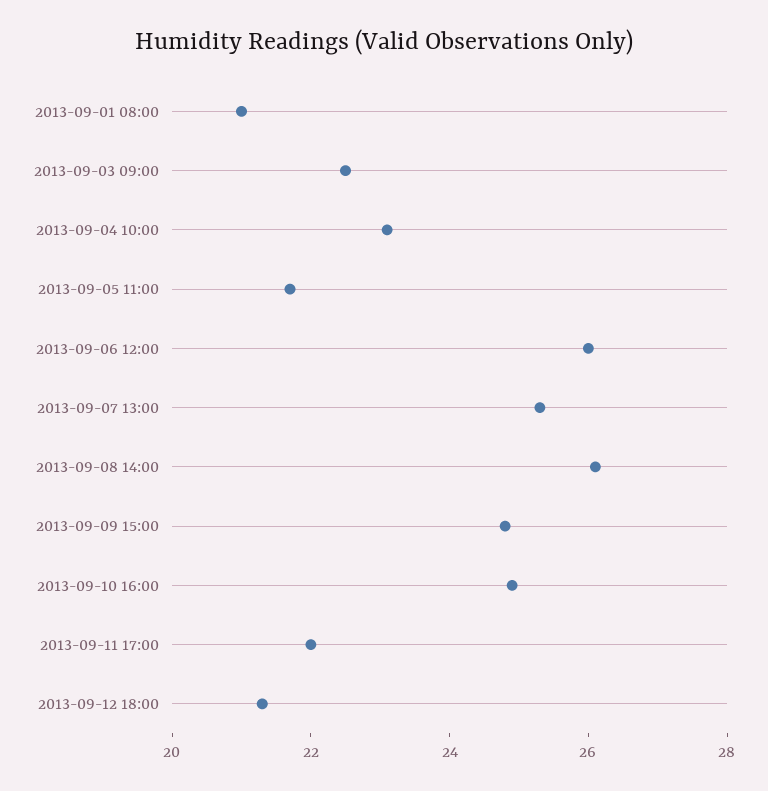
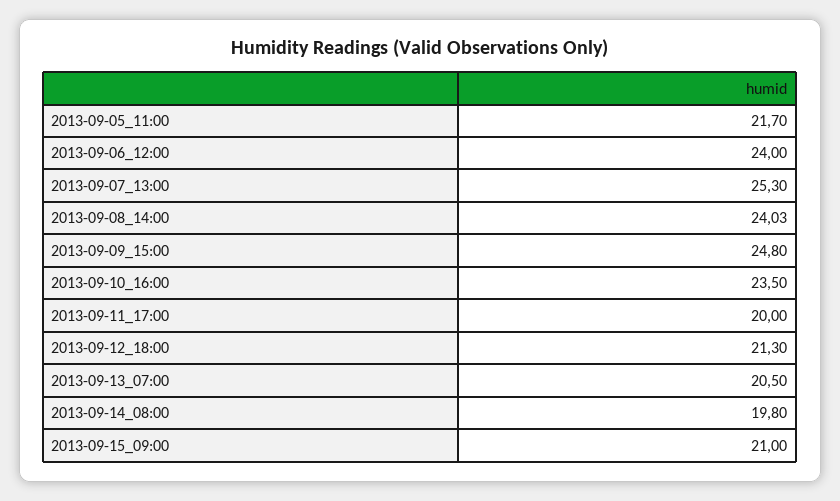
2013-09-01 08:00: 21 -> none
2013-09-03 09:00: 22.5 -> none
2013-09-04 10:00: 23 -> none
2013-09-06 12:00: 26 -> 24
2013-09-08 14:00: 26 -> 24.03
2013-09-10 16:00: 25 -> 23.5
2013-09-11 17:00: 22 -> 20
2013-09-13_07:00: none -> 20.5
2013-09-14_08:00: none -> 19.8
2013-09-15_09:00: none -> 21

